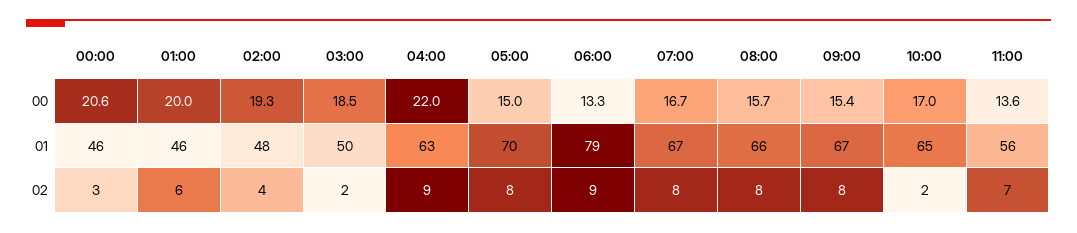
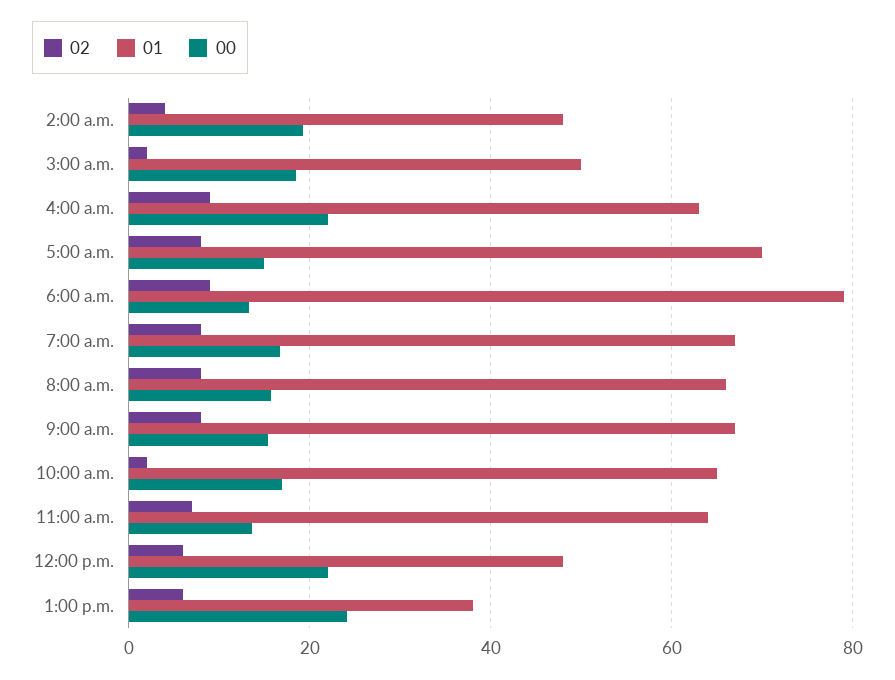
00, 00:00: 20.6 -> none
00, 01:00: 20 -> none
01, 00:00: 46 -> none
01, 01:00: 46 -> none
01, 11:00: 56 -> 64
02, 00:00: 3 -> none
02, 01:00: 6 -> none
02, 12:00 p.m.: none -> 6
01, 12:00 p.m.: none -> 48
00, 12:00 p.m.: none -> 22
02, 1:00 p.m.: none -> 6
01, 1:00 p.m.: none -> 38
00, 1:00 p.m.: none -> 24

